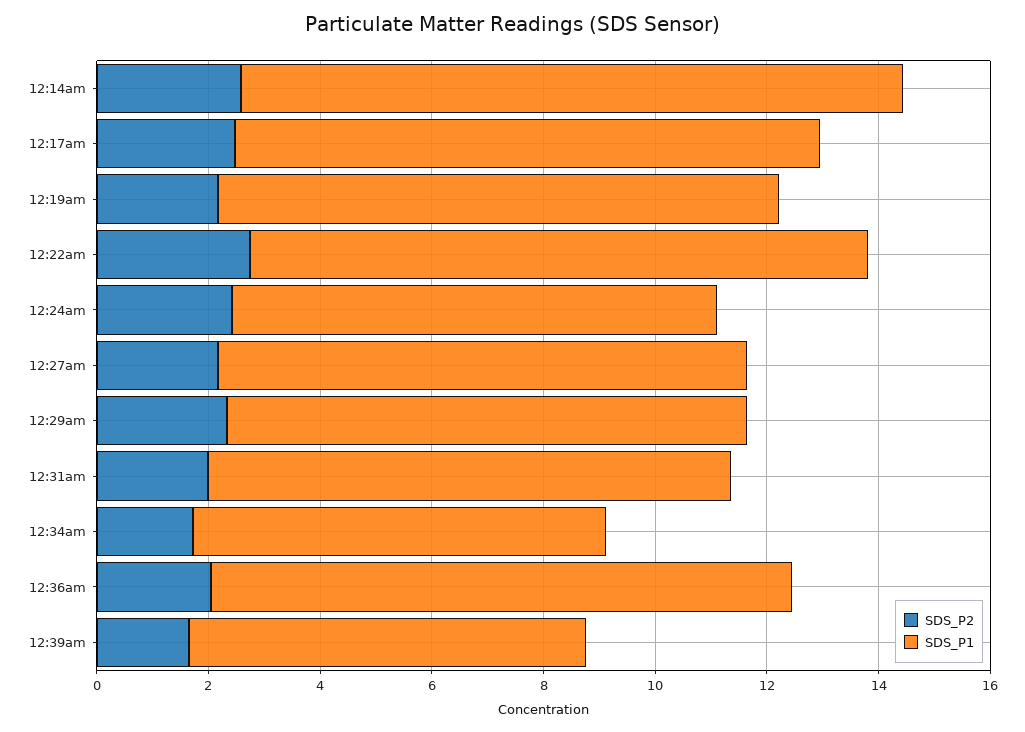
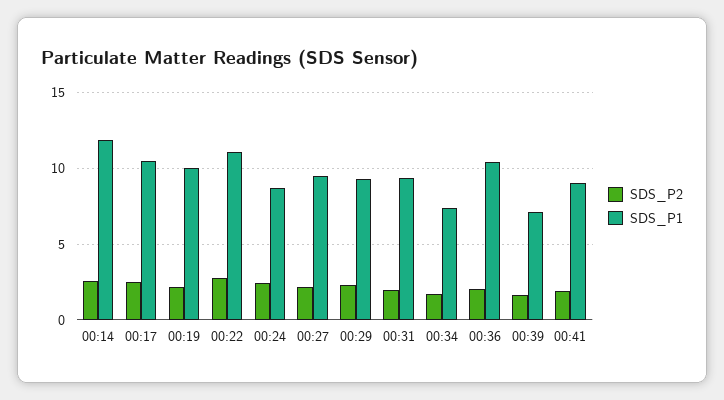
SDS_P2, 00:41: none -> 2
SDS_P1, 00:41: none -> 9

